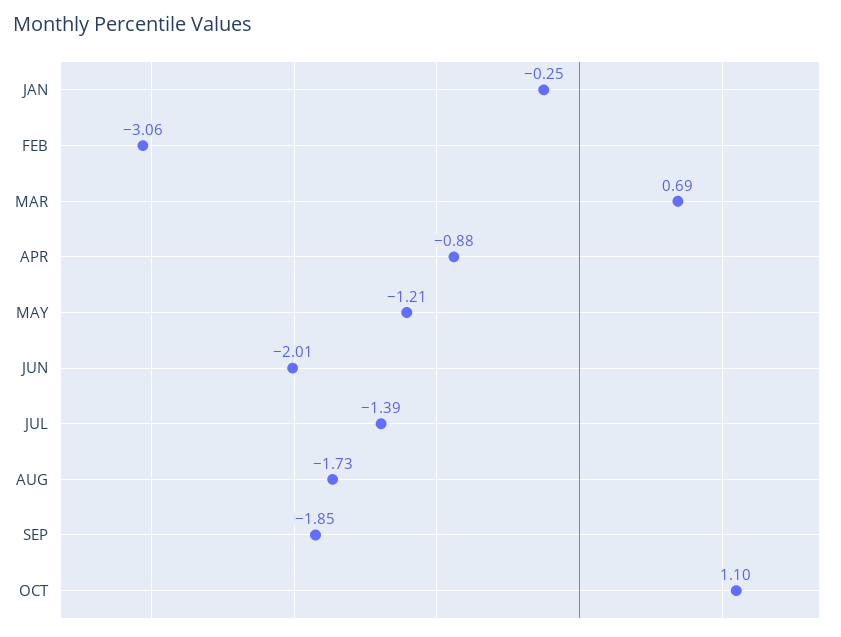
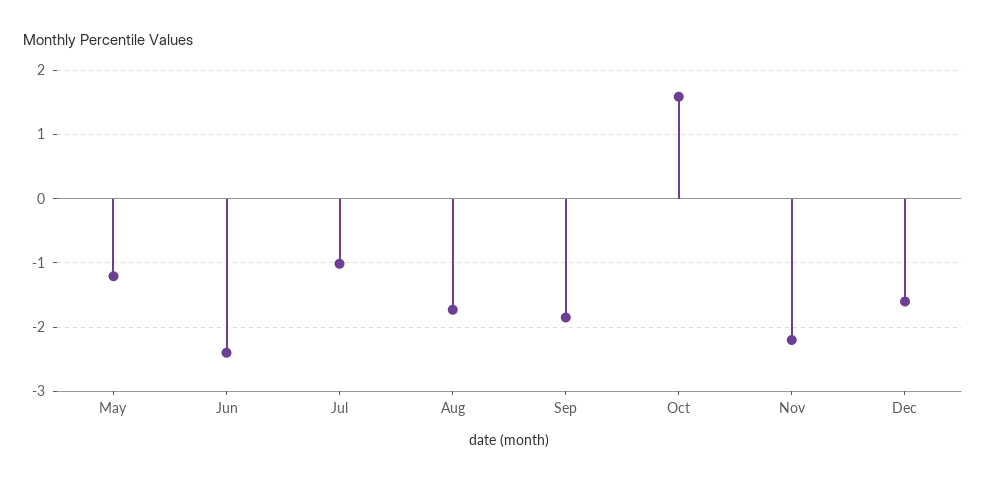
JAN: -0.25 -> none
FEB: -3.06 -> none
MAR: 0.69 -> none
APR: -0.88 -> none
JUN: -2.01 -> -2.4
JUL: -1.39 -> -1
OCT: 1.1 -> 1.6
Nov: none -> -2.2
Dec: none -> -1.6

